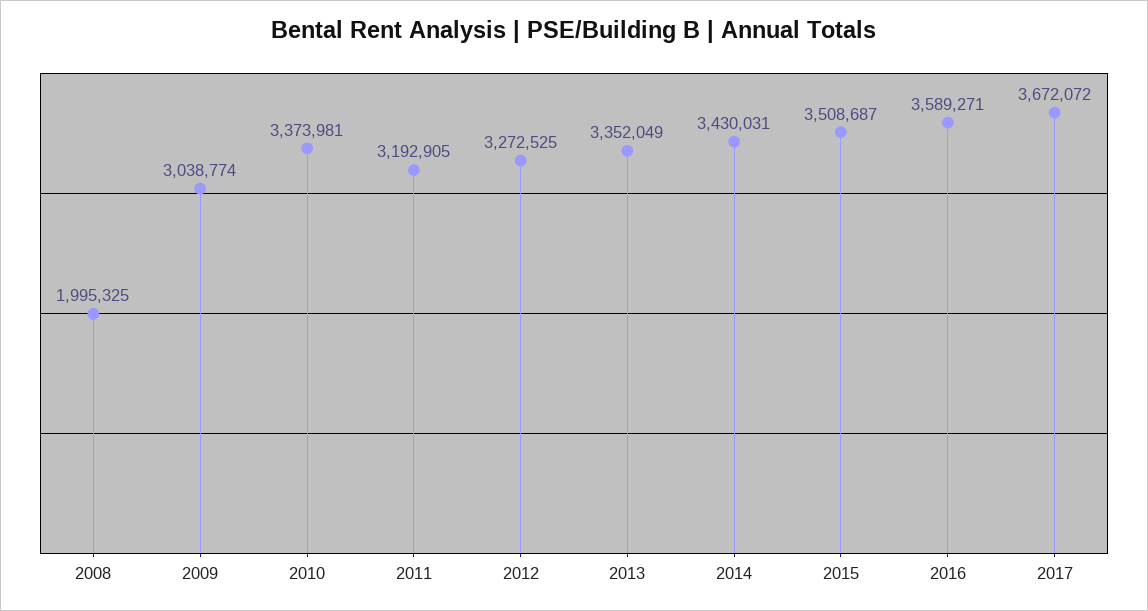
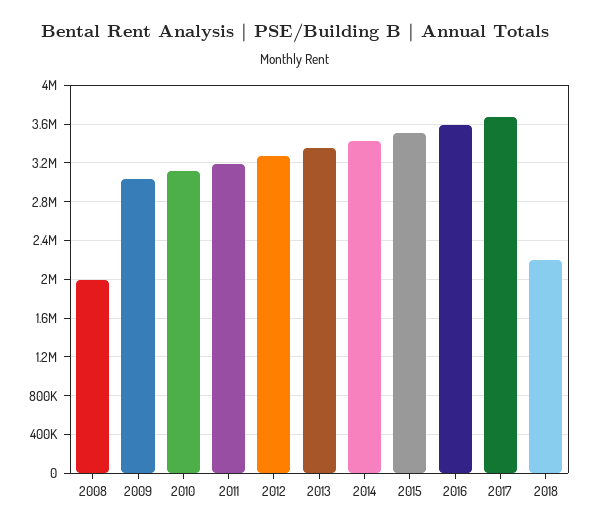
2010: 3373981 -> 3100000
2018: none -> 2200000

